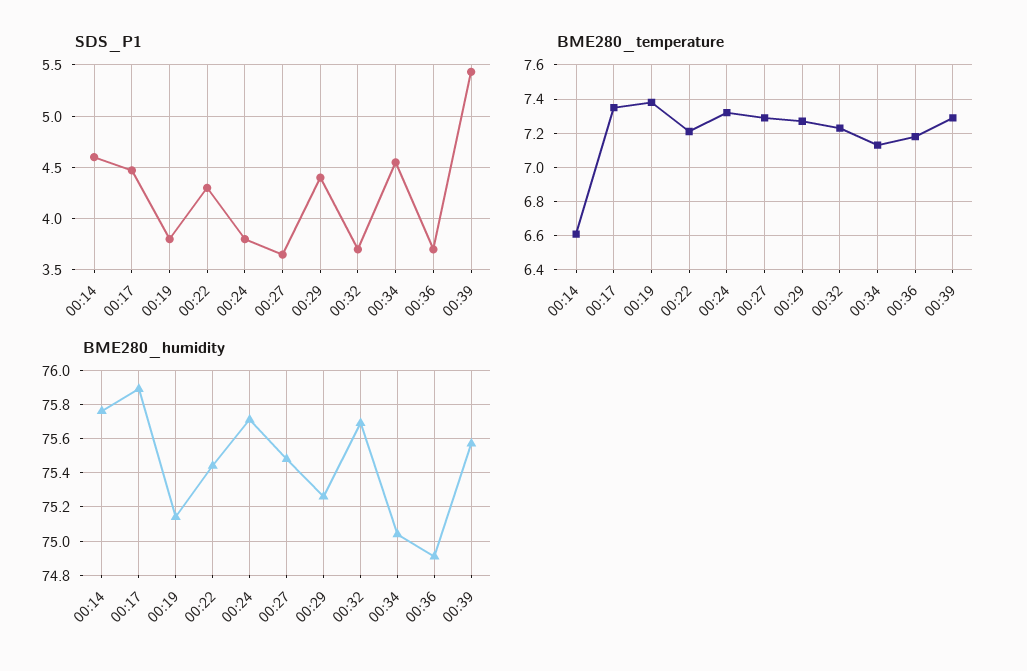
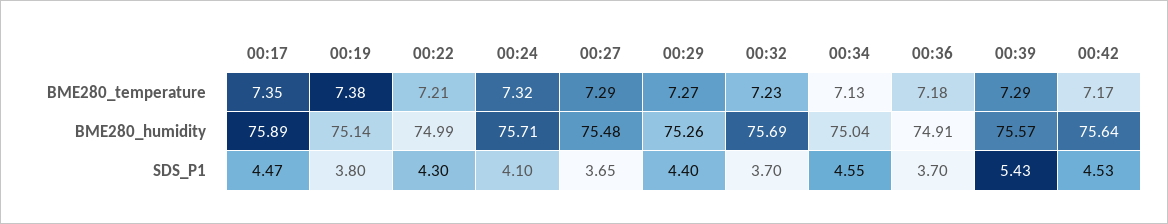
SDS_P1, 00:14: 4.6 -> none
SDS_P1, 00:24: 3.8 -> 4.1
BME280_temperature, 00:14: 6.6 -> none
BME280_humidity, 00:14: 75.75 -> none
BME280_humidity, 00:22: 75.45 -> 74.99
BME280_temperature, 00:42: none -> 7.17
BME280_humidity, 00:42: none -> 75.64
SDS_P1, 00:42: none -> 4.53

